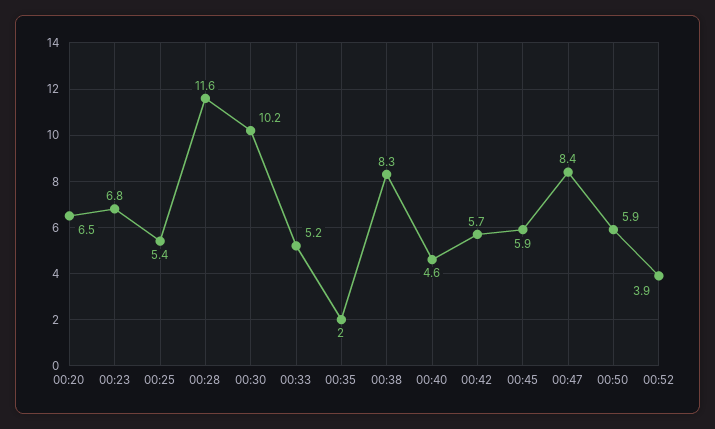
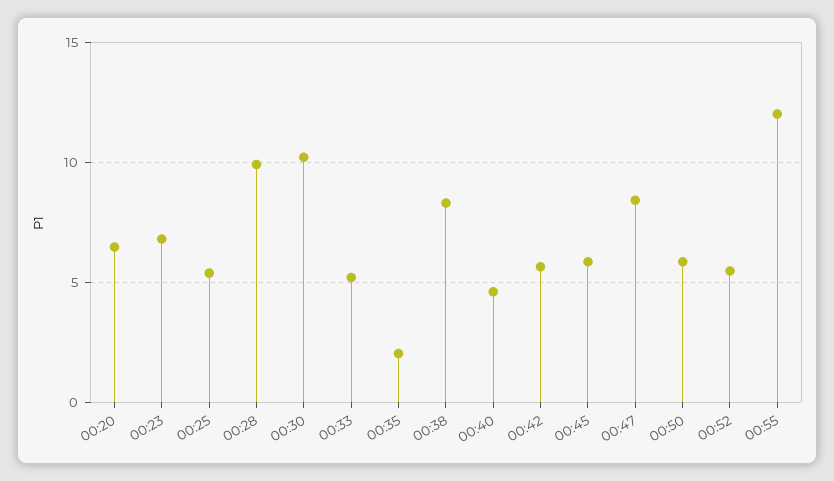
00:28: 11.6 -> 10
00:52: 3.9 -> 5.5
00:55: none -> 12

